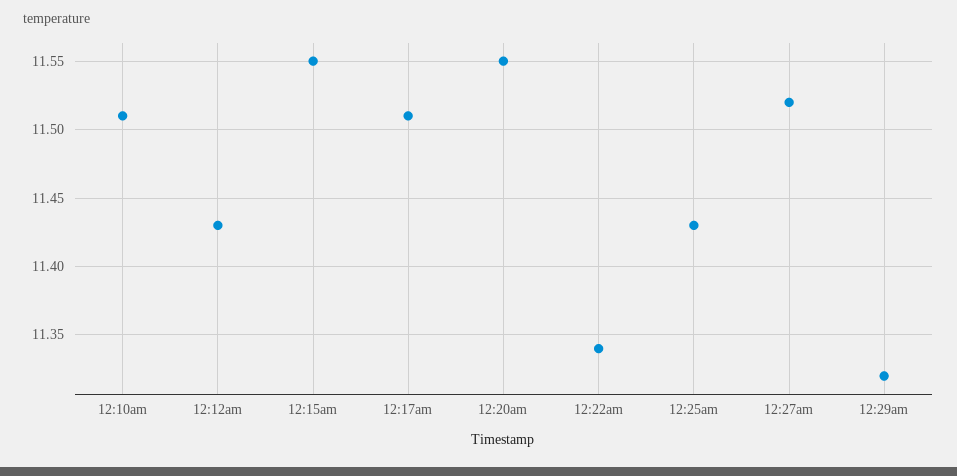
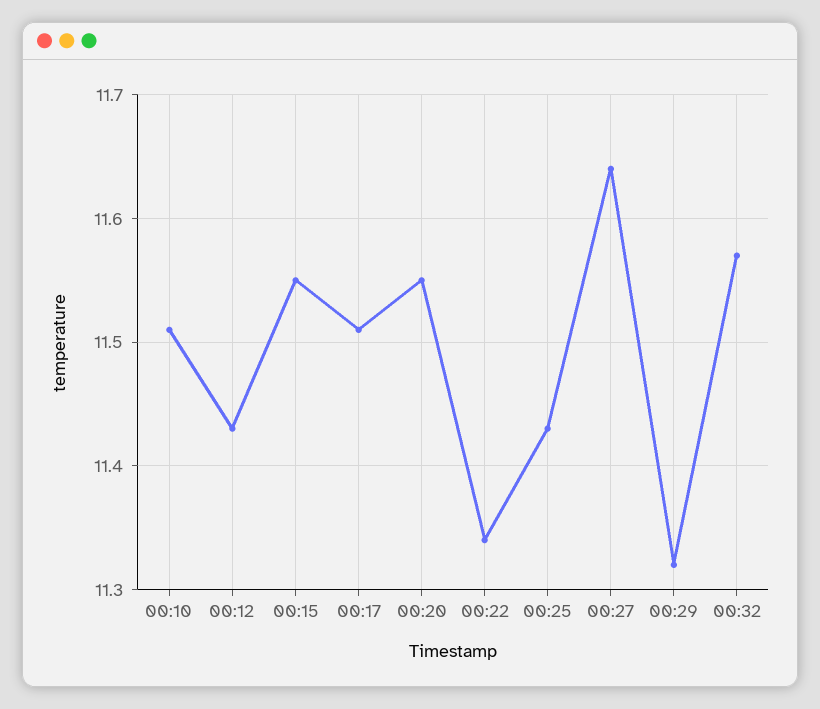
12:27am: 11.52 -> 11.64
00:32: none -> 11.57

